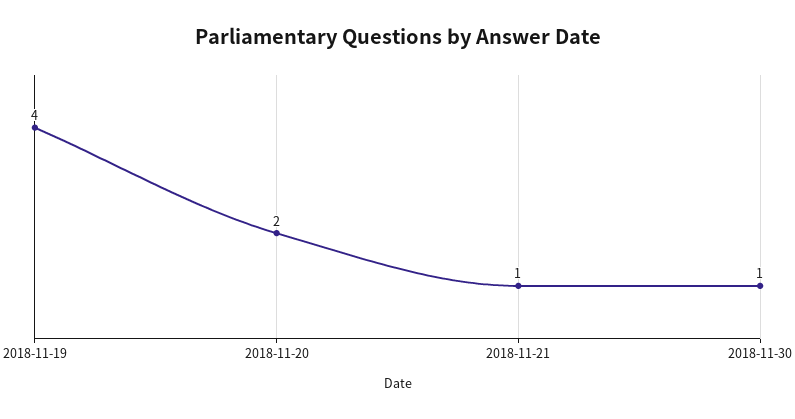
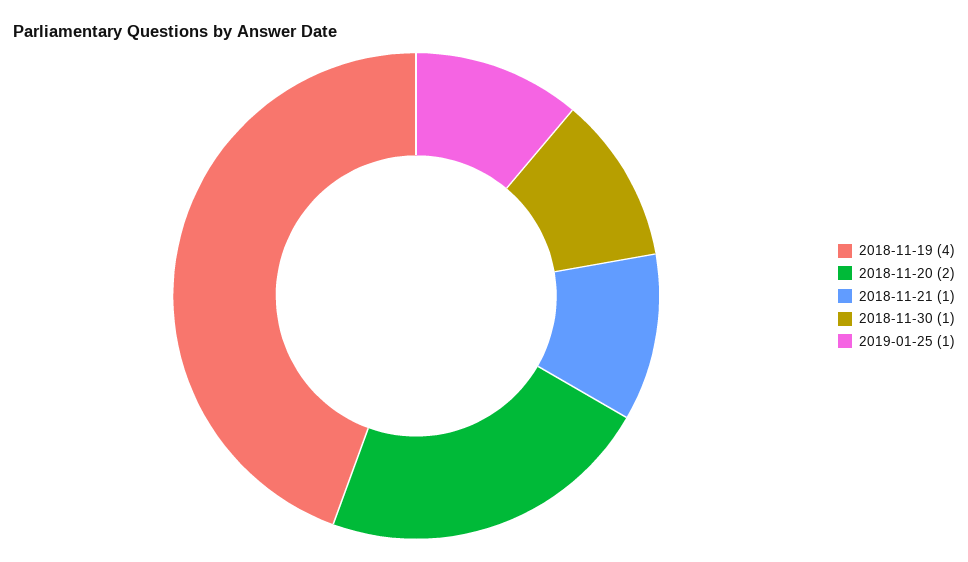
2019-01-25: none -> 1

